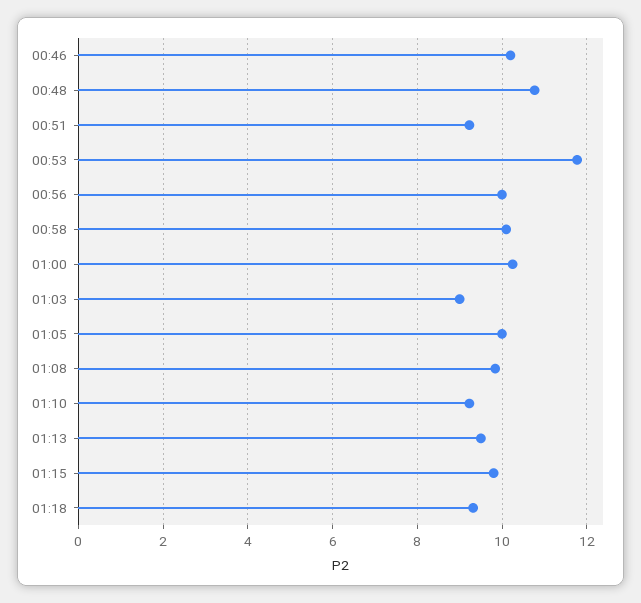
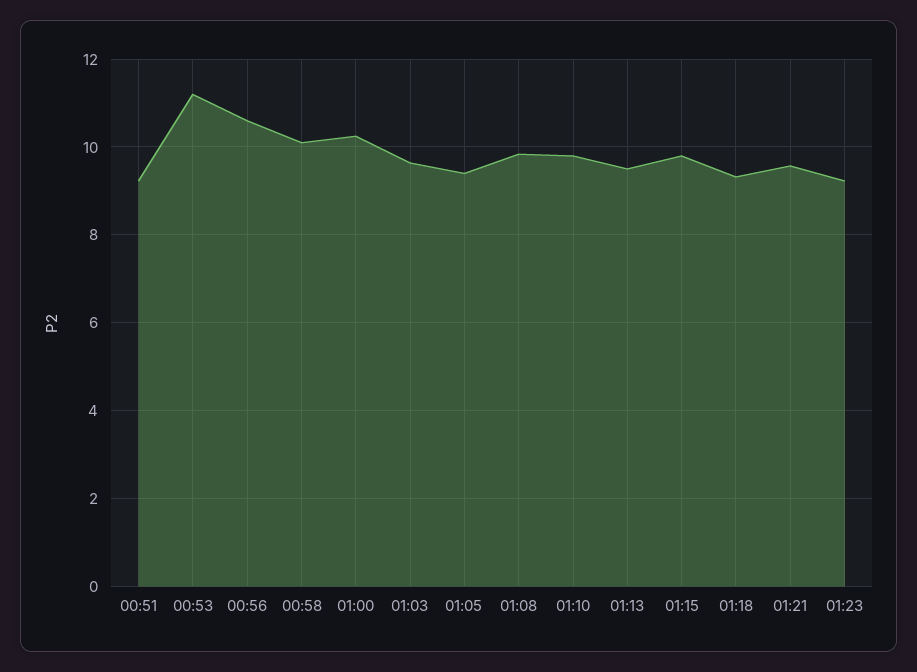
00:46: 10.2 -> none
00:48: 10.8 -> none
00:53: 11.8 -> 11.2
00:56: 10 -> 10.6
01:03: 9 -> 9.6
01:05: 10 -> 9.4
01:10: 9.2 -> 9.8
01:21: none -> 9.6
01:23: none -> 9.2

